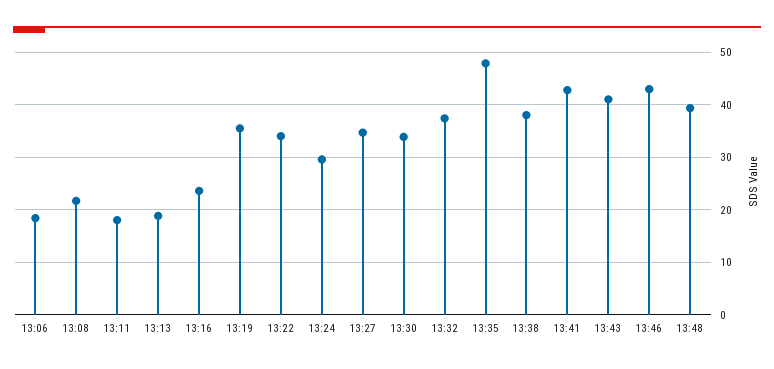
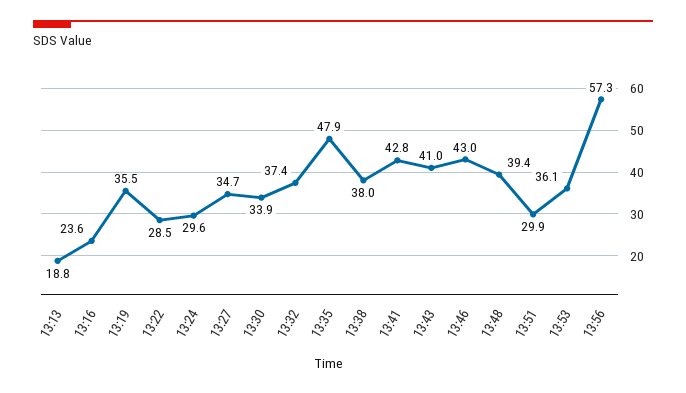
13:06: 18 -> none
13:08: 22 -> none
13:11: 18 -> none
13:22: 34 -> 28.5
13:51: none -> 29.9
13:53: none -> 36.1
13:56: none -> 57.3

